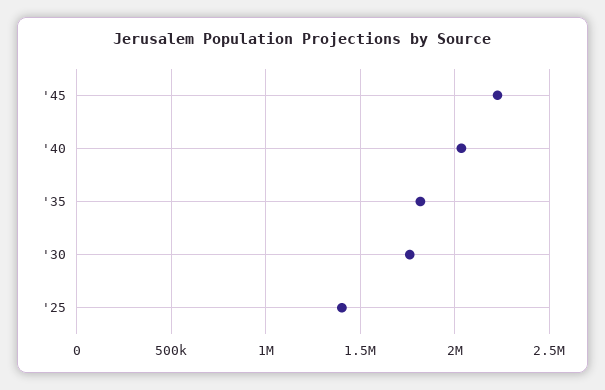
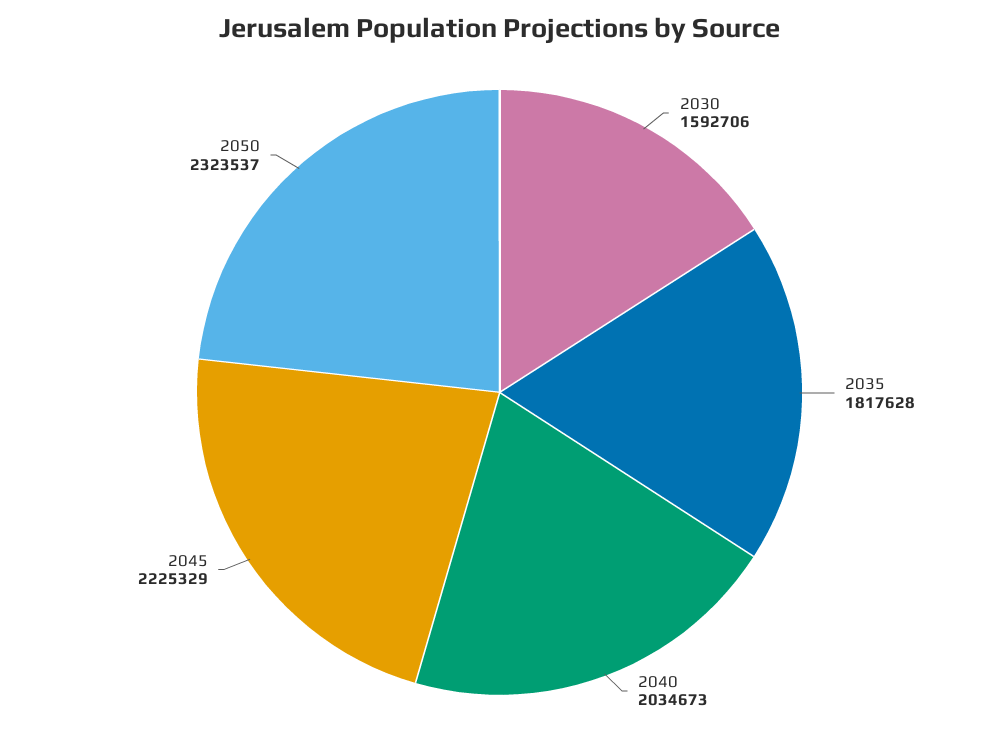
'30: 1750000 -> 1592706
'25: 1400000 -> none
2050: none -> 2323537

